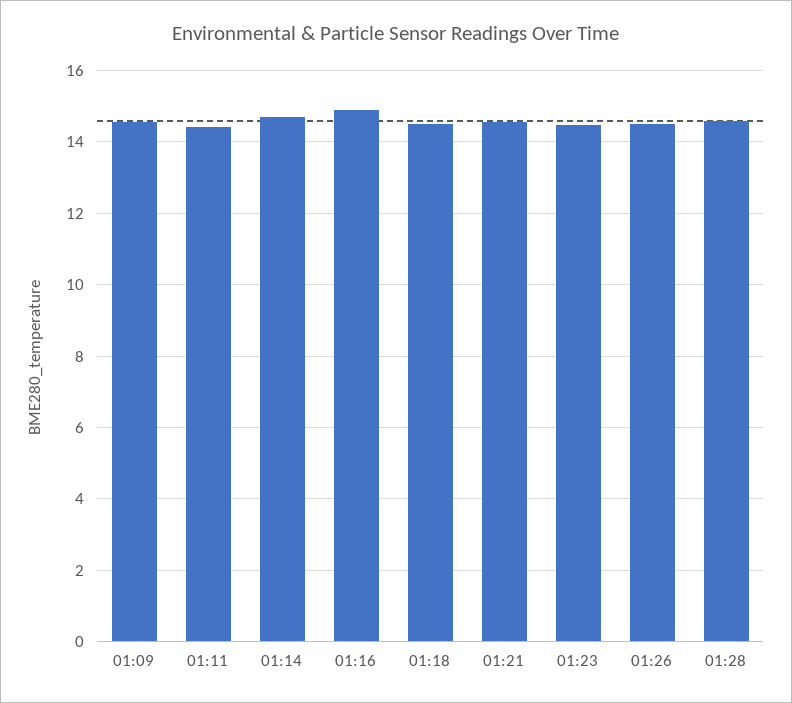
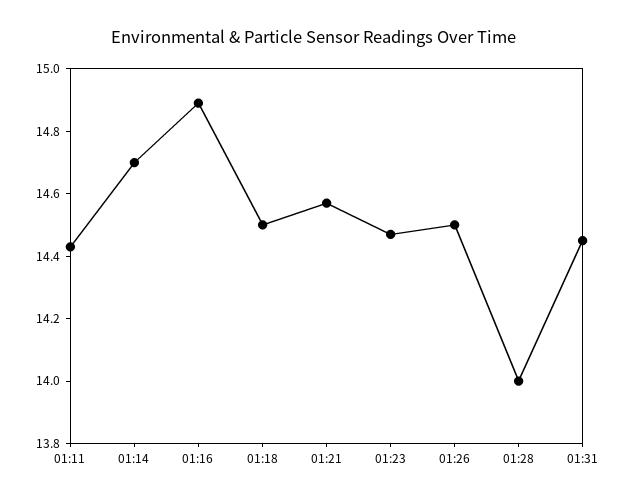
01:09: 14.6 -> none
01:28: 14.6 -> 14
01:31: none -> 14.45

